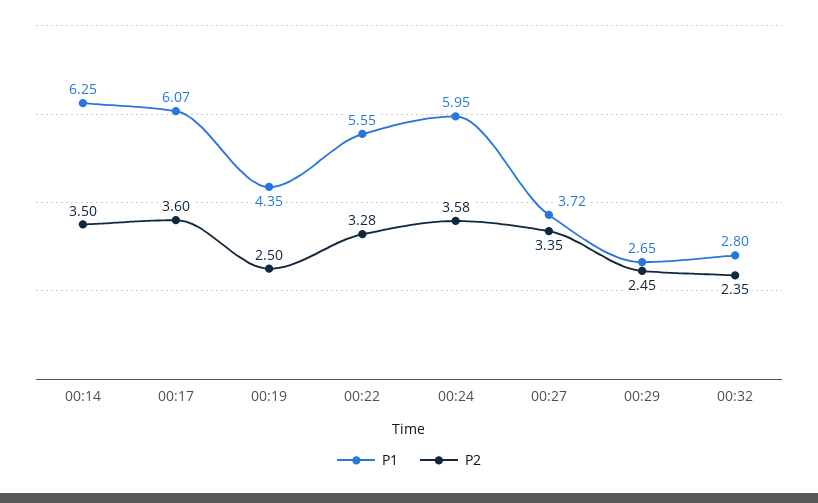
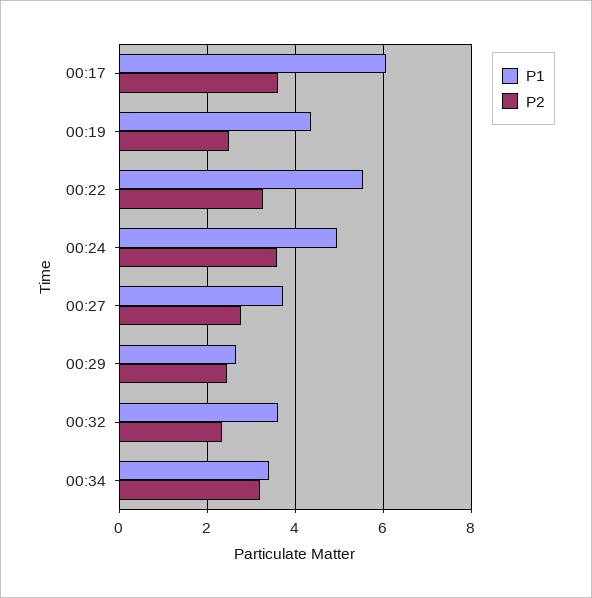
P1, 00:14: 6.25 -> none
P2, 00:14: 3.5 -> none
P1, 00:24: 5.95 -> 5
P2, 00:27: 3.35 -> 2.8
P1, 00:32: 2.8 -> 3.6
P1, 00:34: none -> 3.4
P2, 00:34: none -> 3.2

